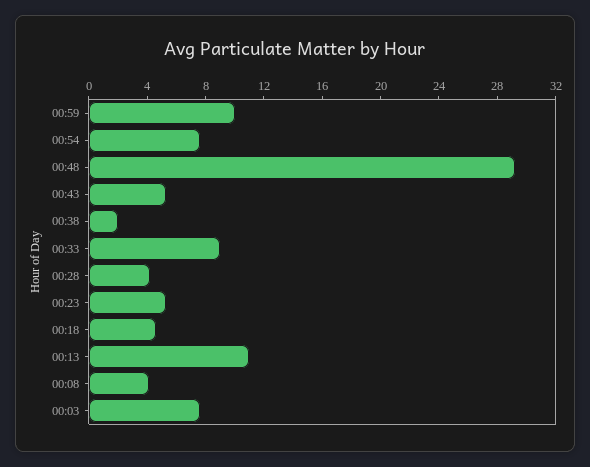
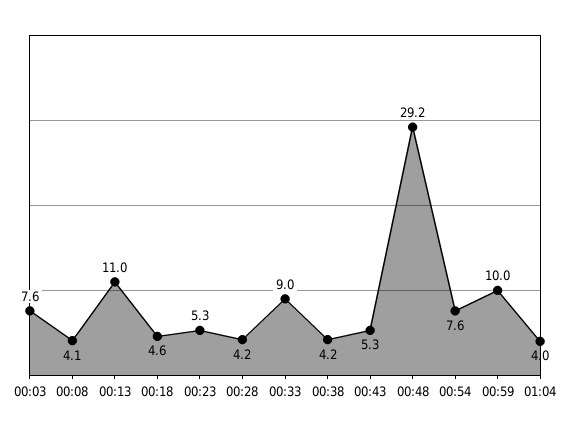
00:38: 2 -> 4.2
01:04: none -> 4

